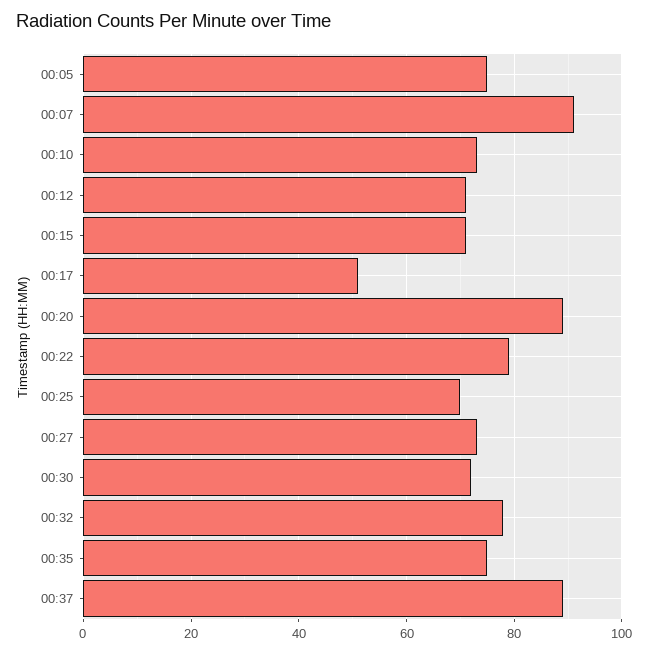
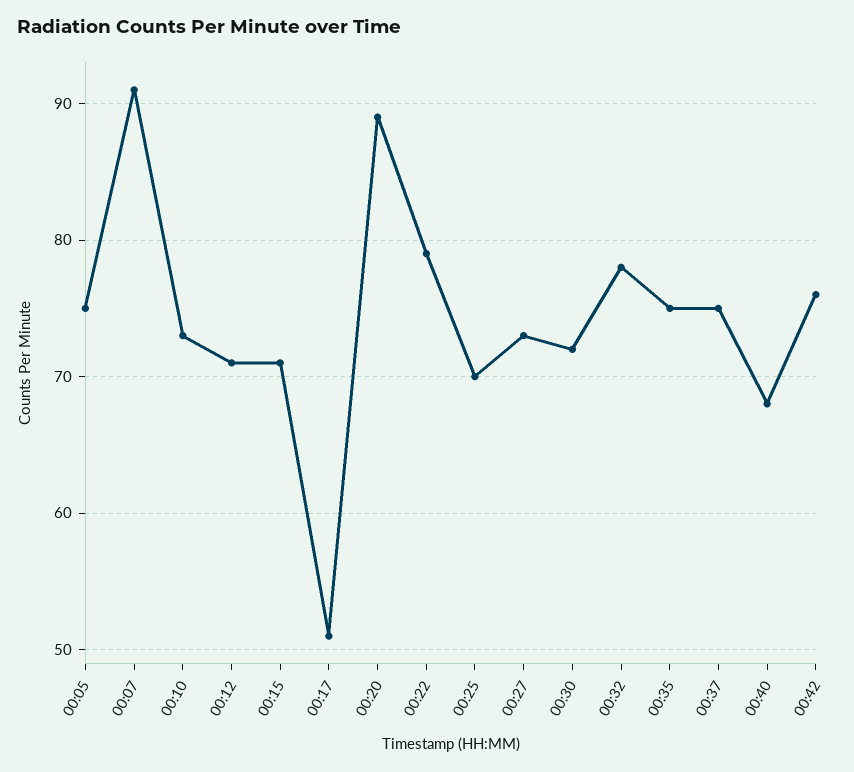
00:37: 90 -> 75
00:40: none -> 68
00:42: none -> 76

